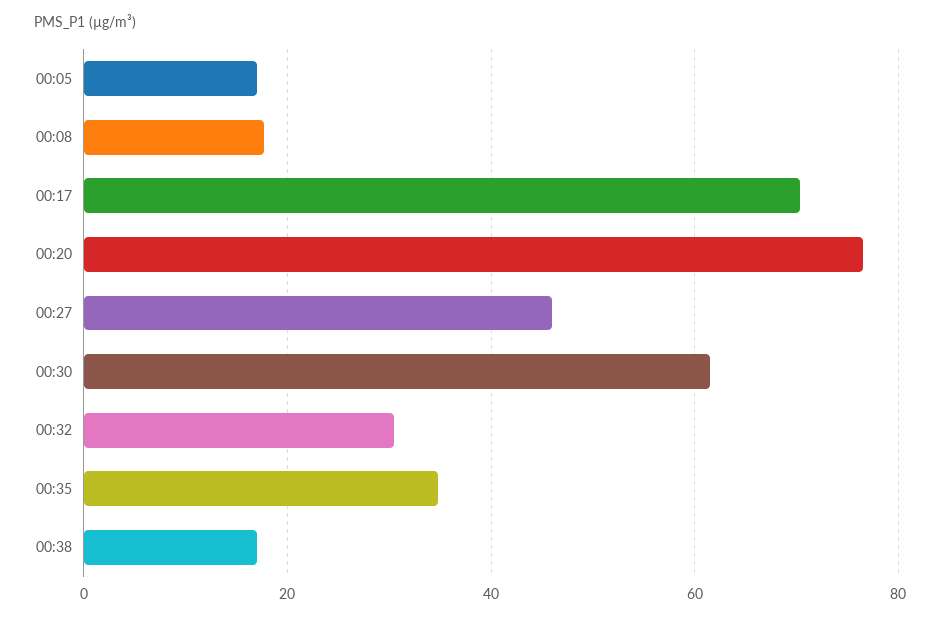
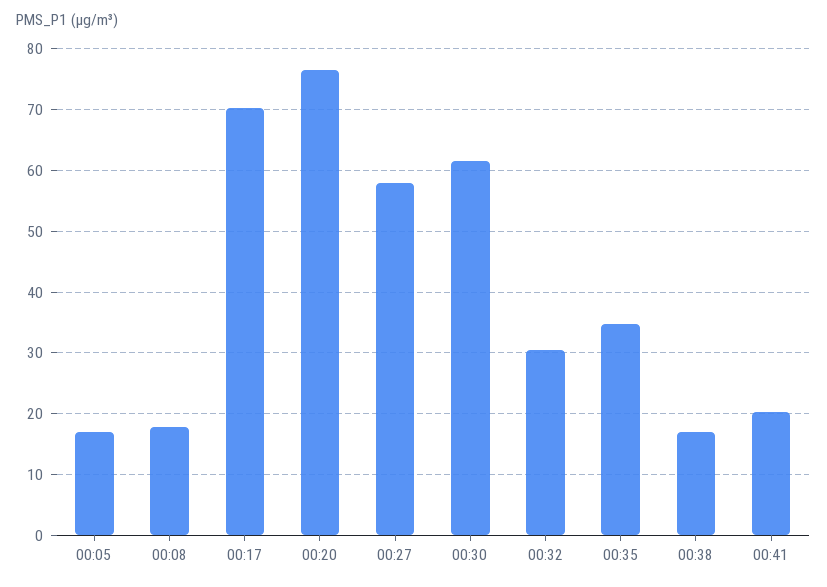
00:27: 46 -> 58
00:41: none -> 20

